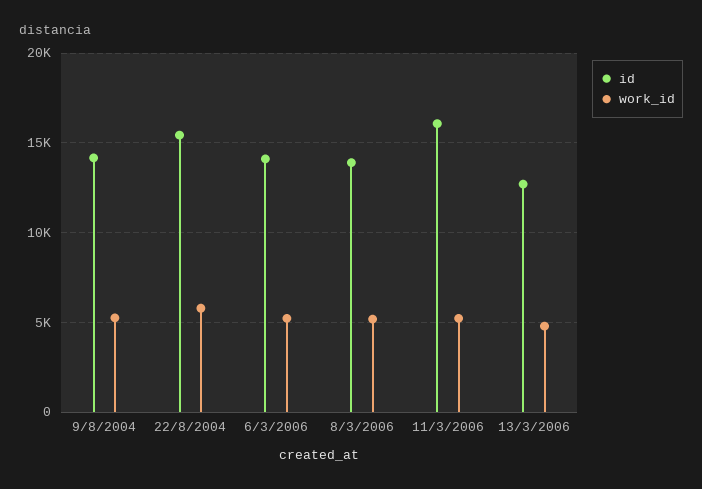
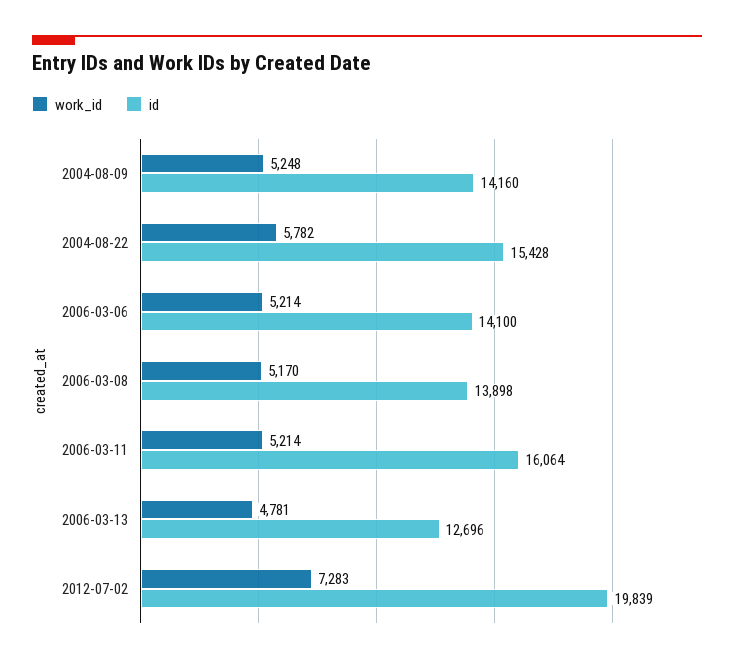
work_id, 2012-07-02: none -> 7283
id, 2012-07-02: none -> 19839

